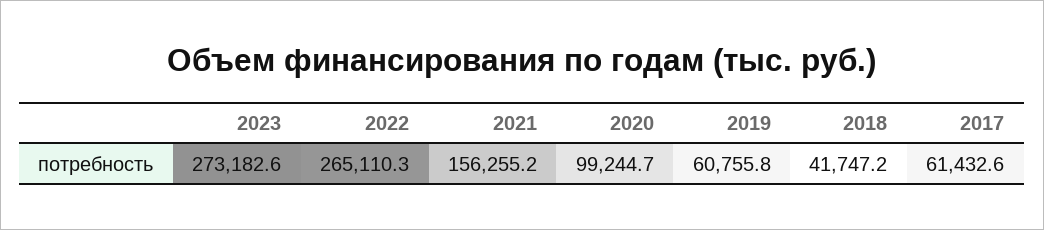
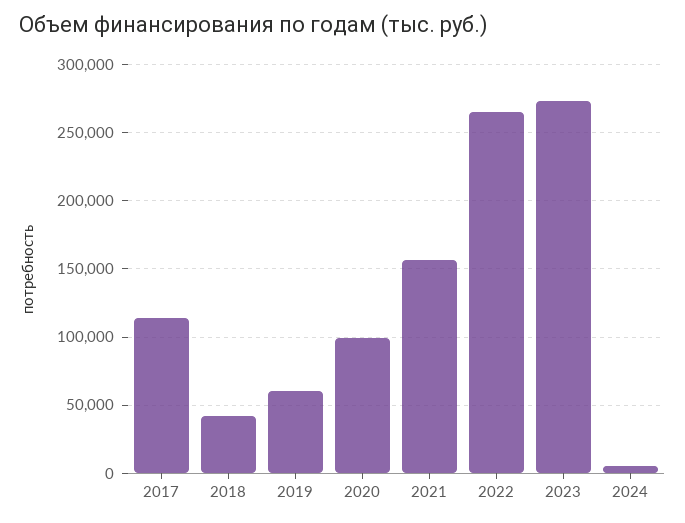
2017: 61432.6 -> 115000
2024: none -> 5000

